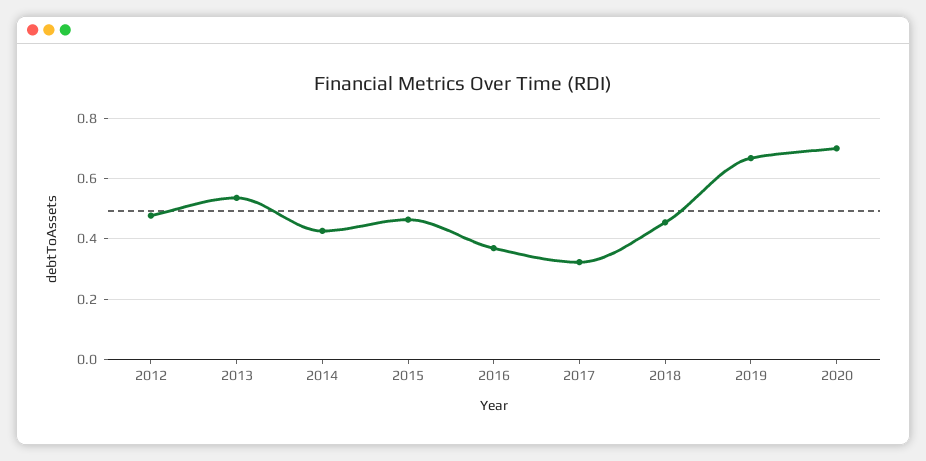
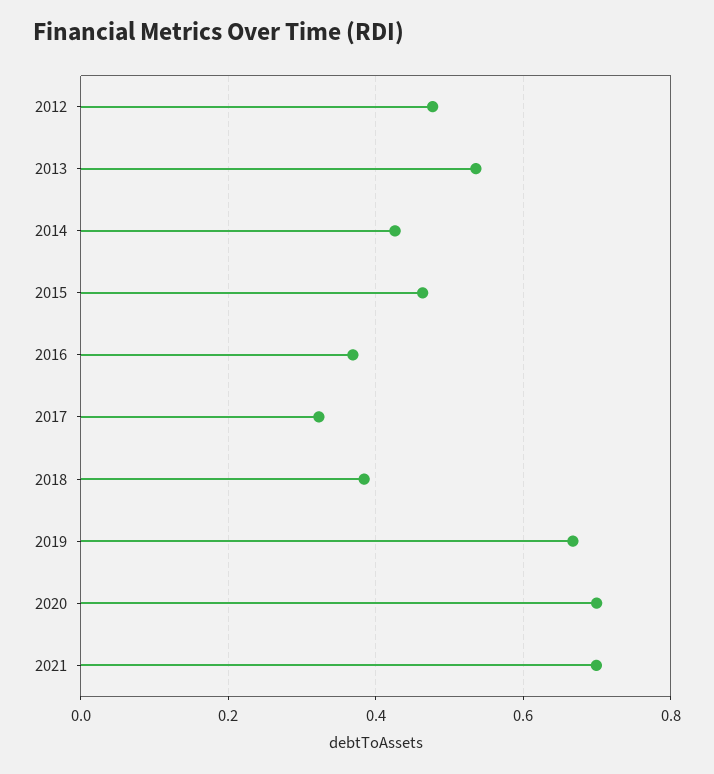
2018: 0.46 -> 0.38
2021: none -> 0.7

